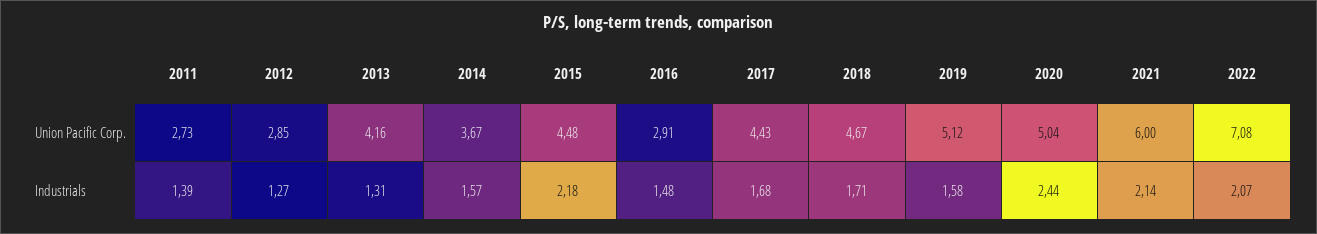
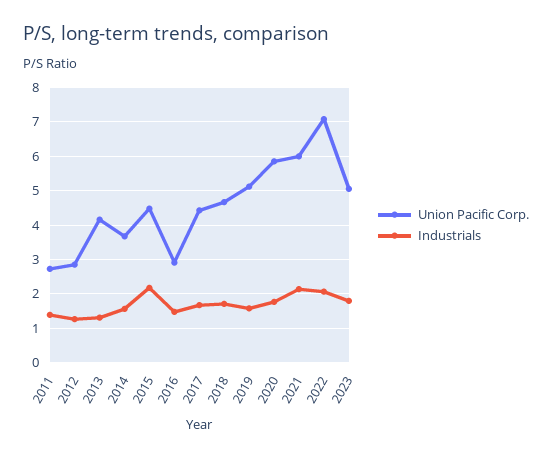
Union Pacific Corp., 2020: 5.04 -> 5.8
Industrials, 2020: 2.44 -> 1.8
Union Pacific Corp., 2023: none -> 5
Industrials, 2023: none -> 1.8

